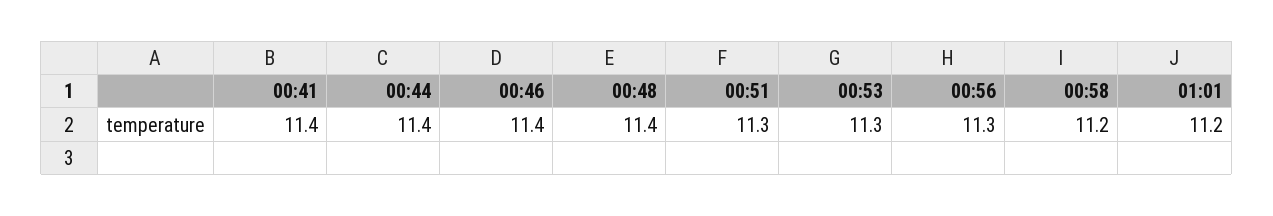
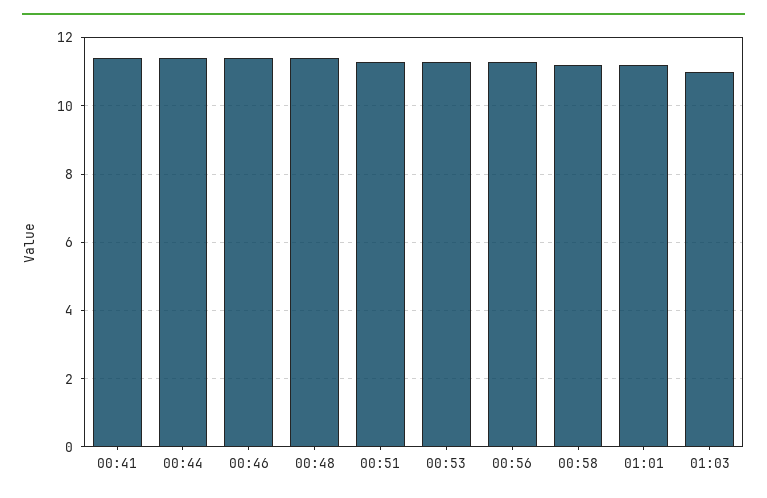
01:03: none -> 11

